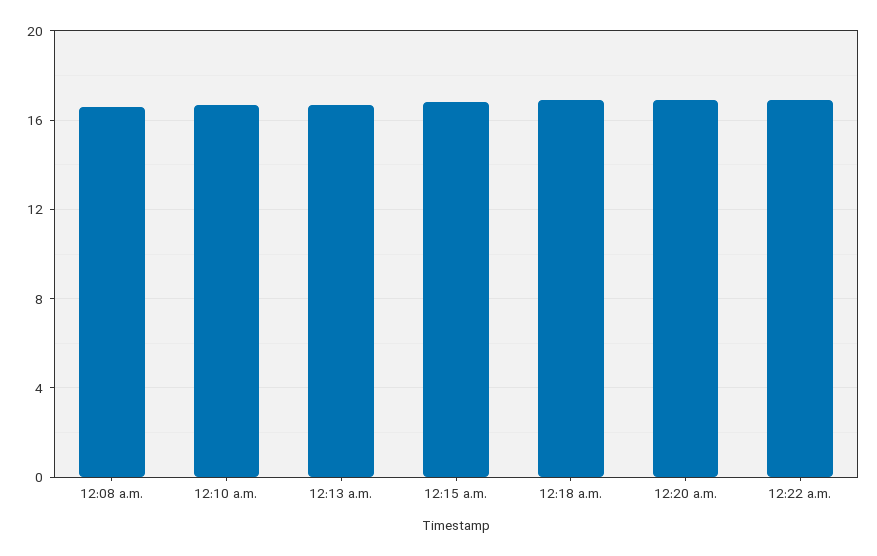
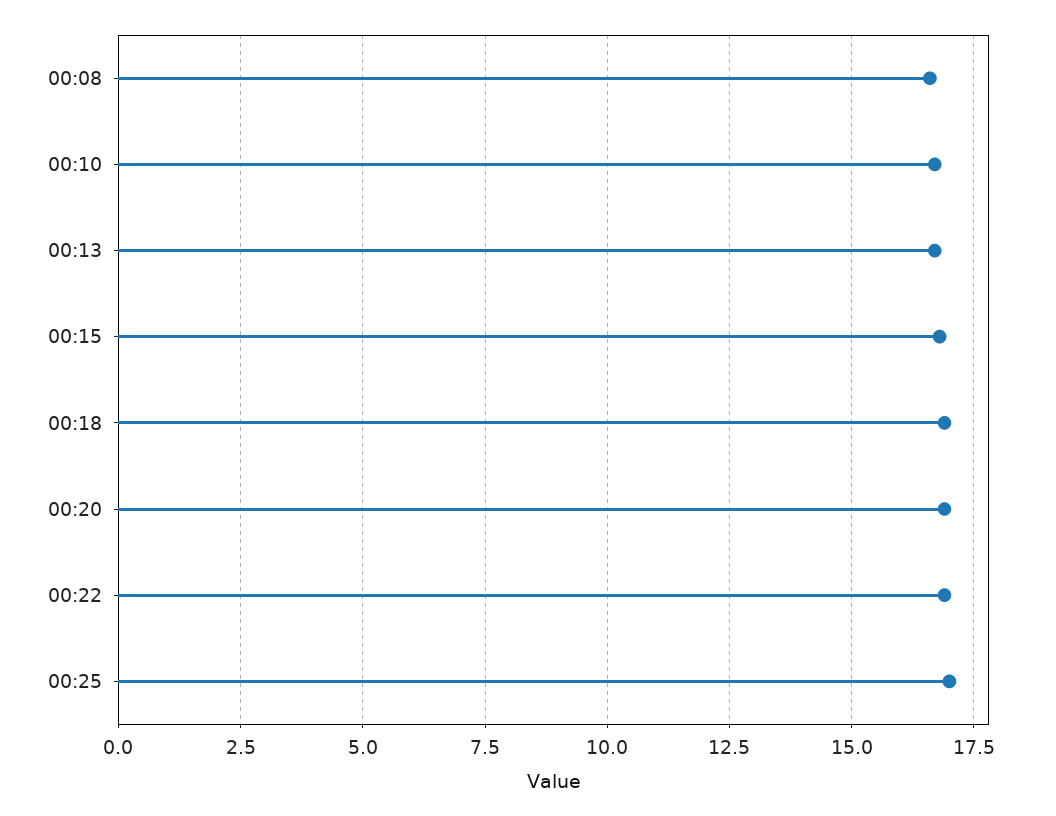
00:25: none -> 17

